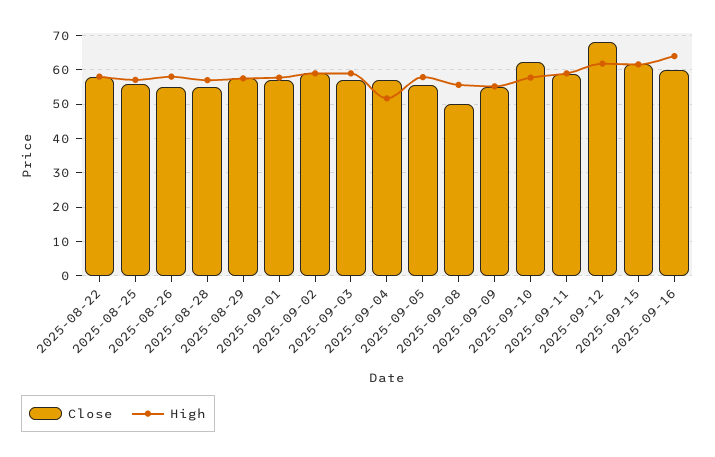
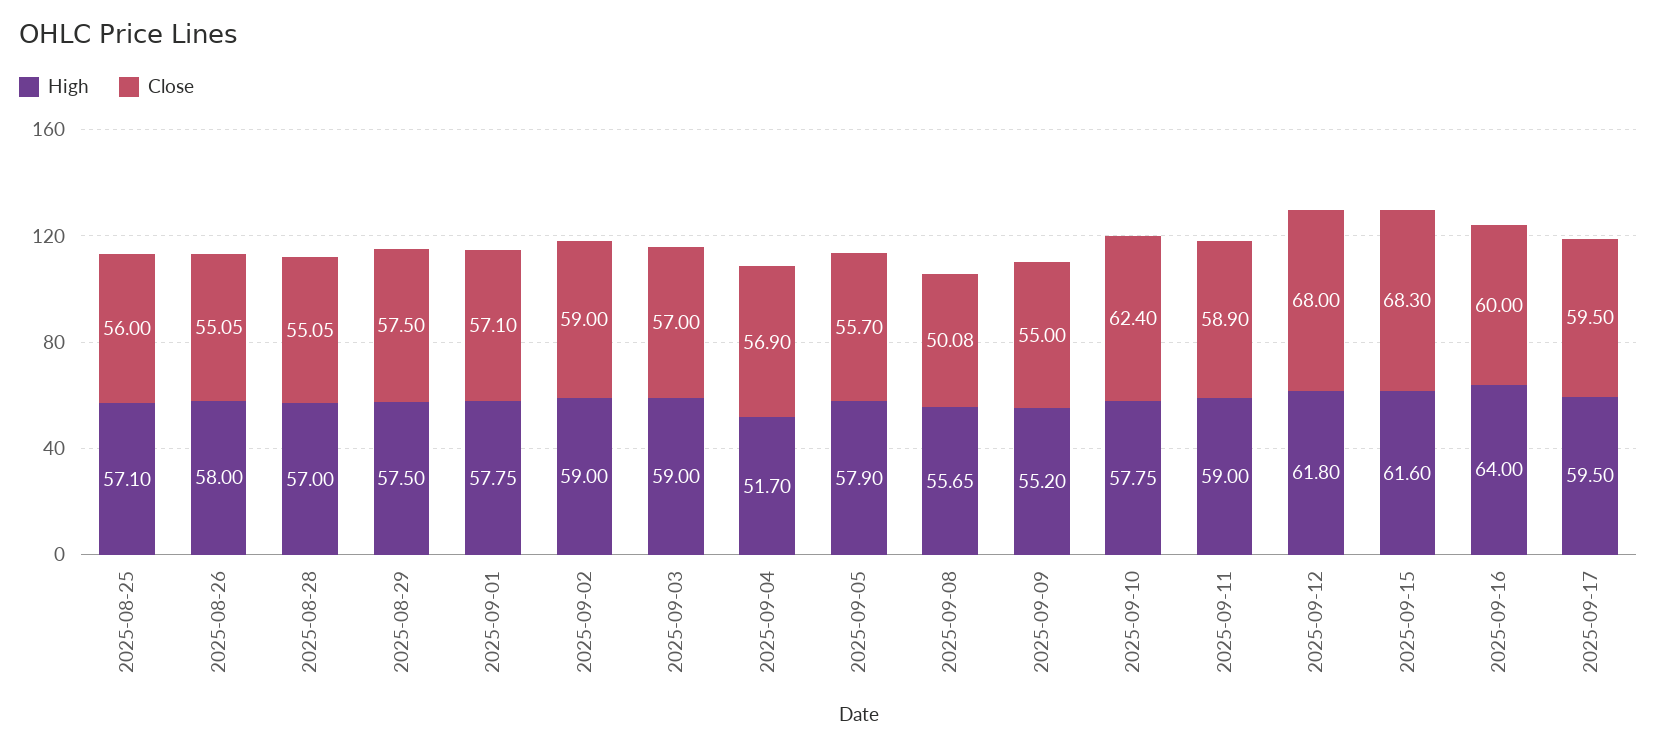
Close, 2025-08-22: 58 -> none
High, 2025-08-22: 58 -> none
Close, 2025-09-15: 62 -> 68.3
High, 2025-09-17: none -> 59.5
Close, 2025-09-17: none -> 59.5

